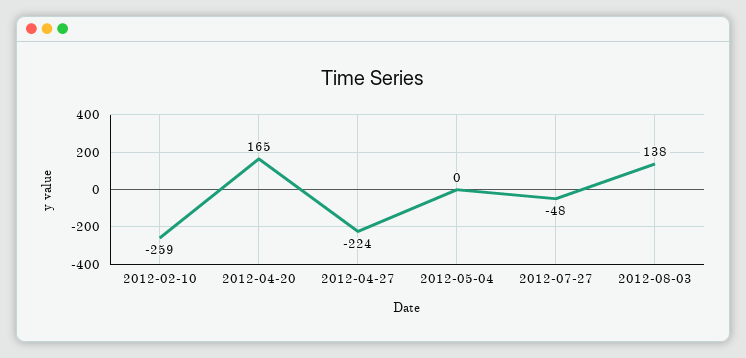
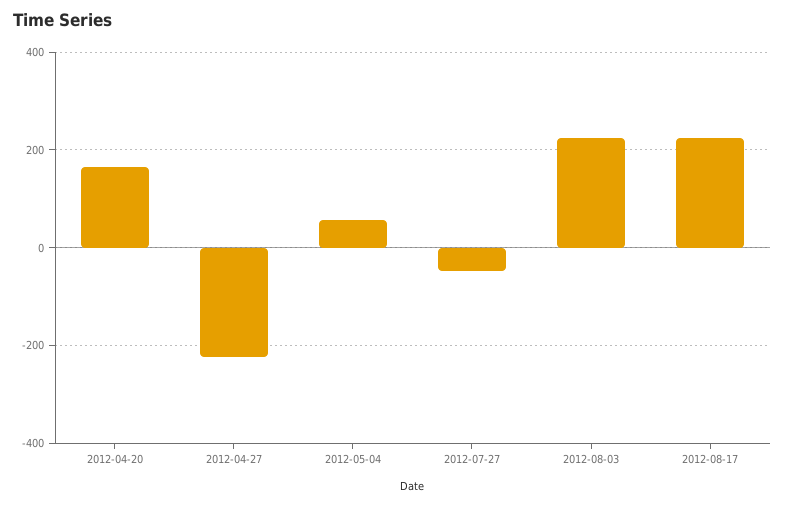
2012-02-10: -259 -> none
2012-05-04: 0 -> 60
2012-08-03: 138 -> 220
2012-08-17: none -> 220

